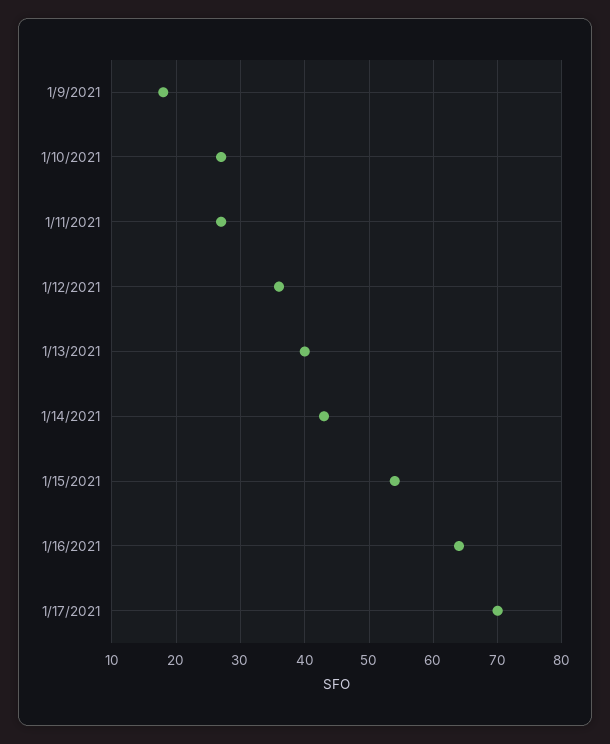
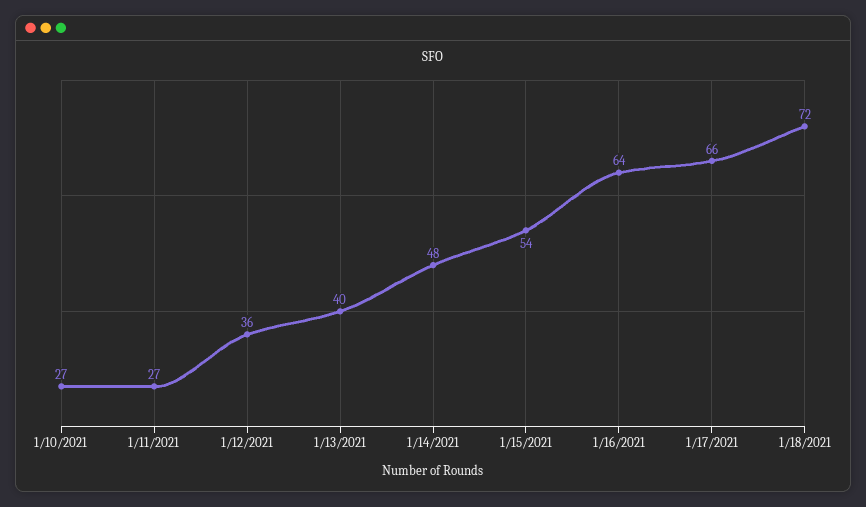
1/9/2021: 18 -> none
1/14/2021: 43 -> 48
1/17/2021: 70 -> 66
1/18/2021: none -> 72

